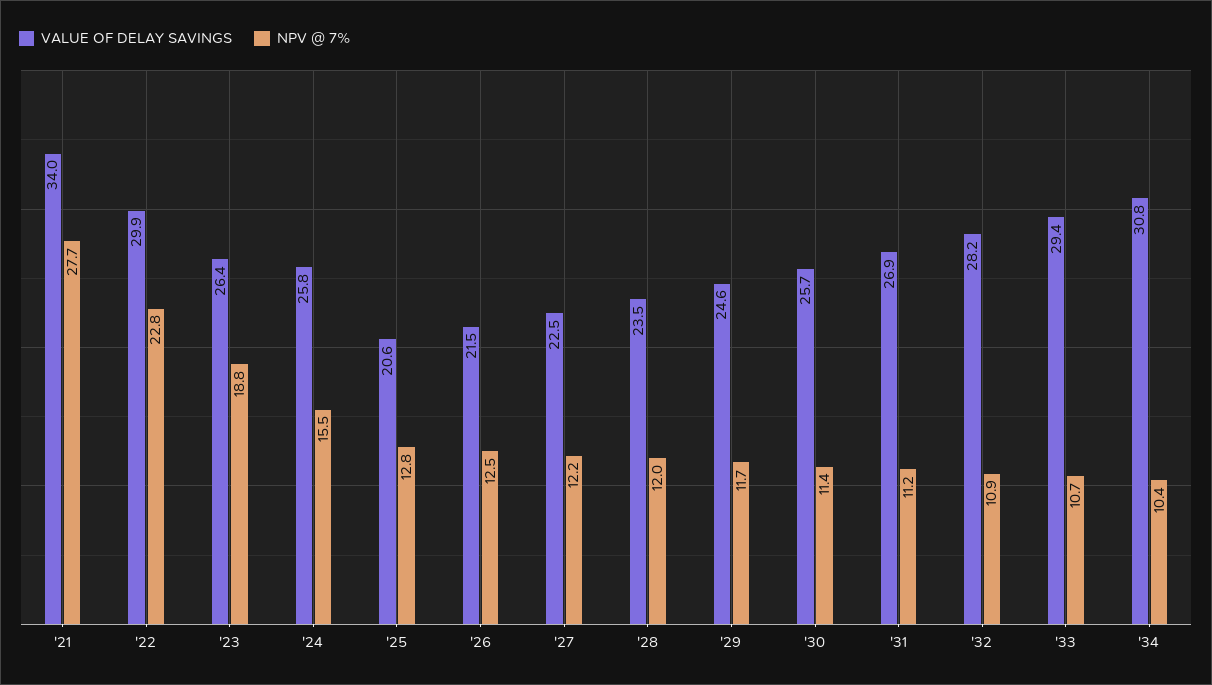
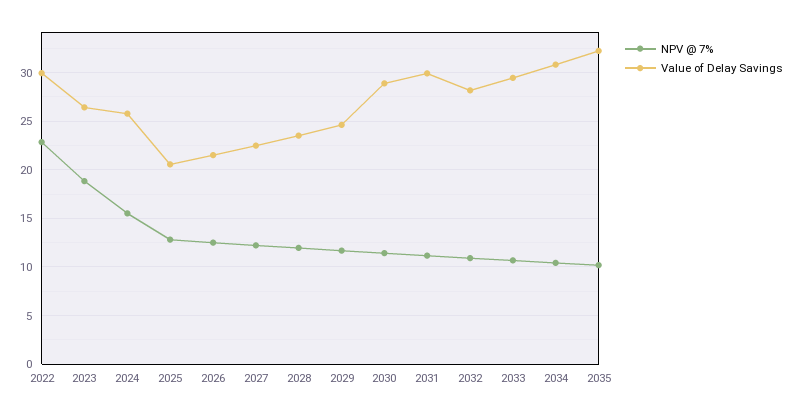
VALUE OF DELAY SAVINGS, '21: 34 -> none
NPV @ 7%, '21: 27.7 -> none
VALUE OF DELAY SAVINGS, '30: 25.7 -> 29
VALUE OF DELAY SAVINGS, '31: 26.9 -> 30
NPV @ 7%, 2035: none -> 10
VALUE OF DELAY SAVINGS, 2035: none -> 32

